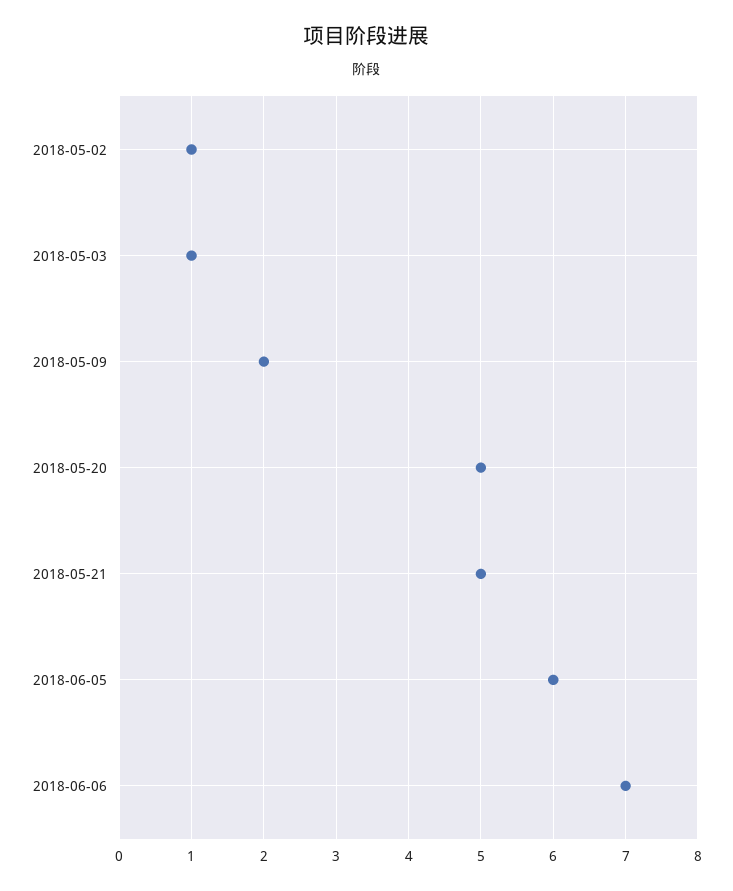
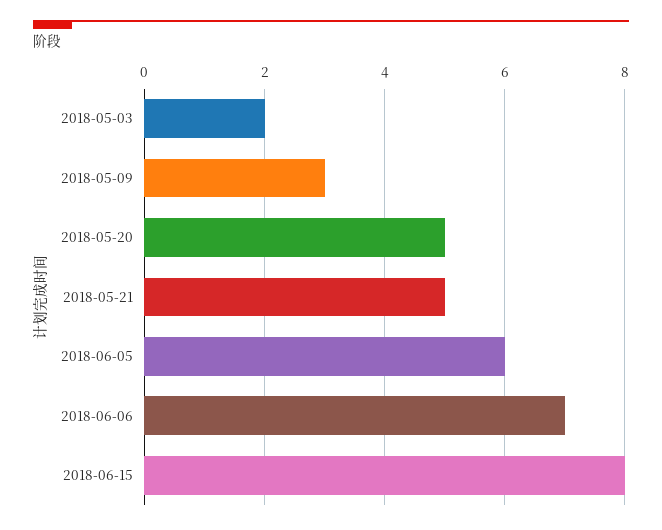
2018-05-02: 1 -> none
2018-05-03: 1 -> 2
2018-05-09: 2 -> 3
2018-06-15: none -> 8

